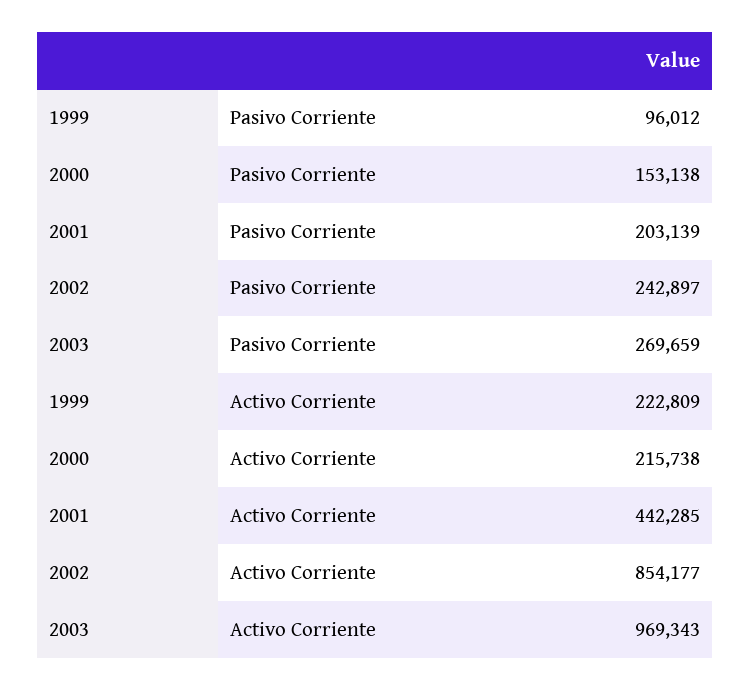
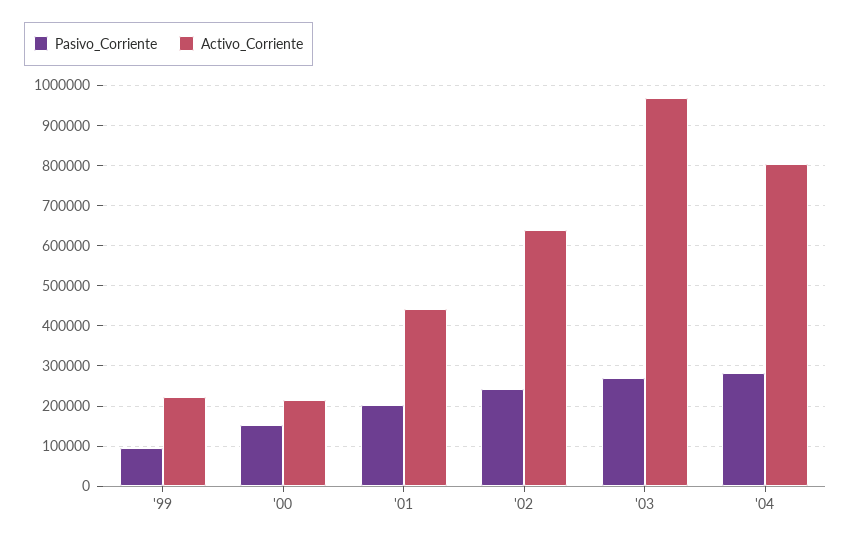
Activo Corriente, 2002: 854177 -> 640000
Pasivo Corriente, '04: none -> 280000
Activo Corriente, '04: none -> 800000

